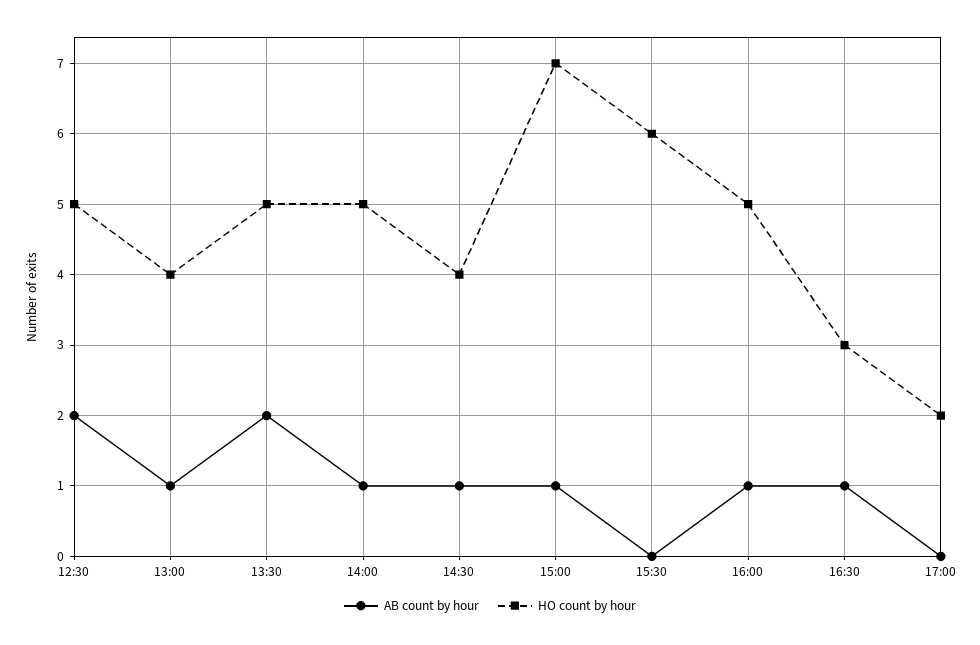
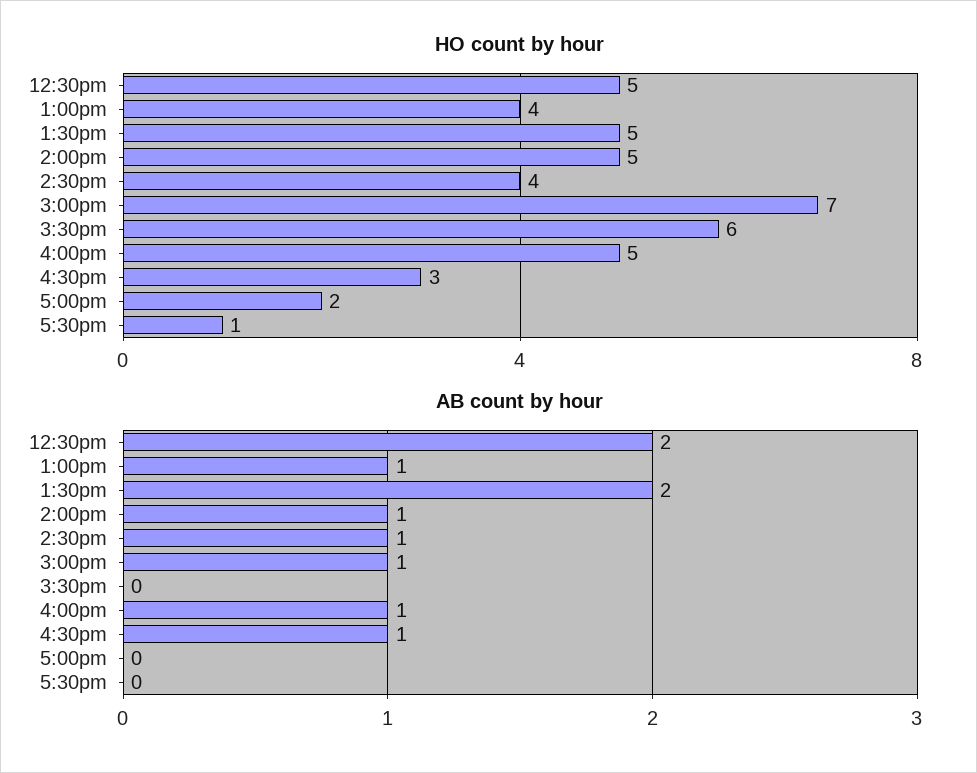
HO count by hour, 5:30pm: none -> 1
AB count by hour, 5:30pm: none -> 0

